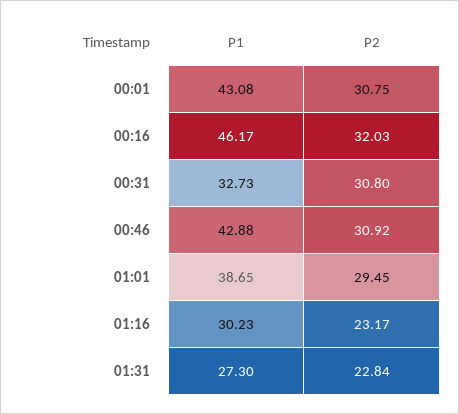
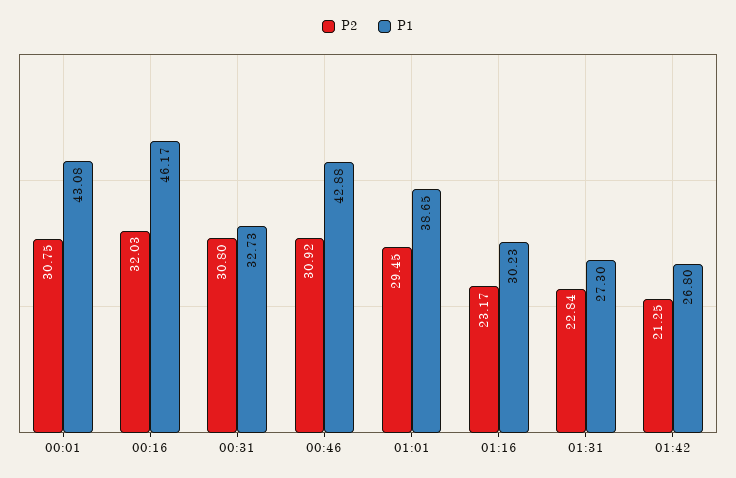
P2, 01:42: none -> 21.25
P1, 01:42: none -> 26.8

